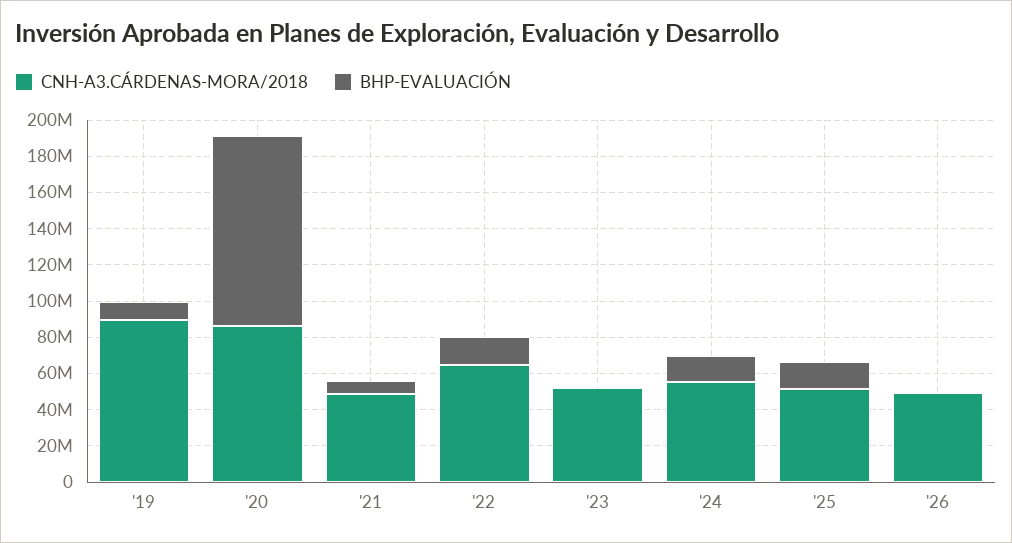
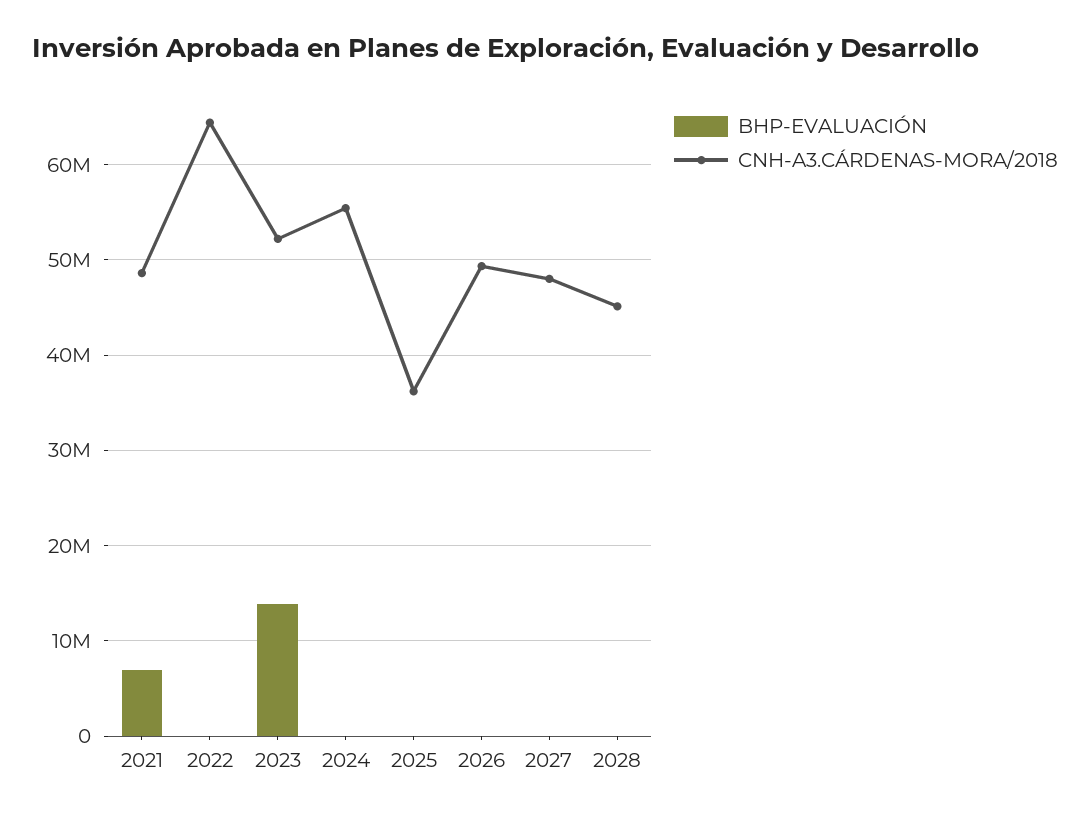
CNH-A3.CÁRDENAS-MORA/2018, '19: 90000000 -> none
BHP-EVALUACIÓN, '19: 10000000 -> none
CNH-A3.CÁRDENAS-MORA/2018, '20: 85000000 -> none
BHP-EVALUACIÓN, '20: 105000000 -> none
BHP-EVALUACIÓN, '22: 15000000 -> 0
BHP-EVALUACIÓN, '23: 0 -> 14000000
BHP-EVALUACIÓN, '24: 15000000 -> 0
CNH-A3.CÁRDENAS-MORA/2018, '25: 50000000 -> 36000000
BHP-EVALUACIÓN, '25: 15000000 -> 0
BHP-EVALUACIÓN, 2027: none -> 0
CNH-A3.CÁRDENAS-MORA/2018, 2027: none -> 48000000
BHP-EVALUACIÓN, 2028: none -> 0
CNH-A3.CÁRDENAS-MORA/2018, 2028: none -> 45000000

